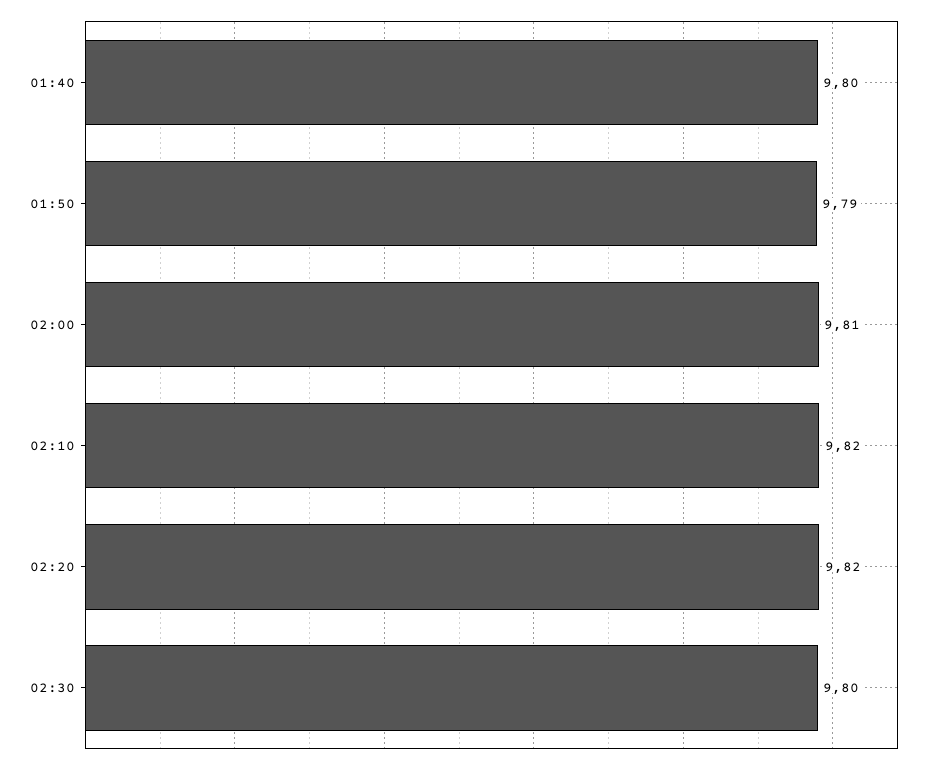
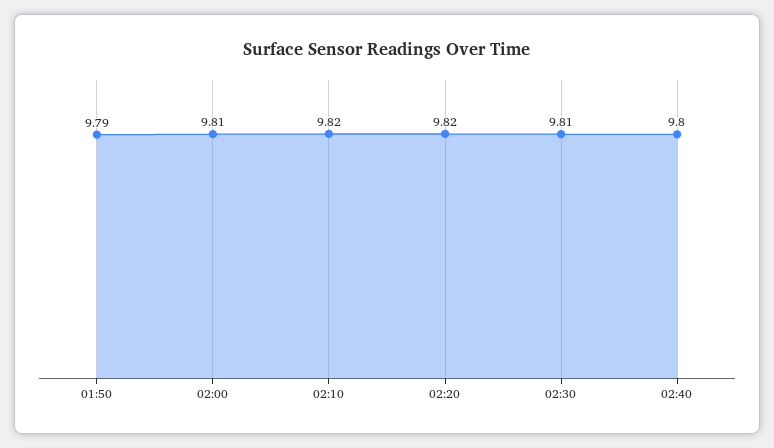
01:40: 9.8 -> none
02:30: 9.8 -> 9.81
02:40: none -> 9.8

